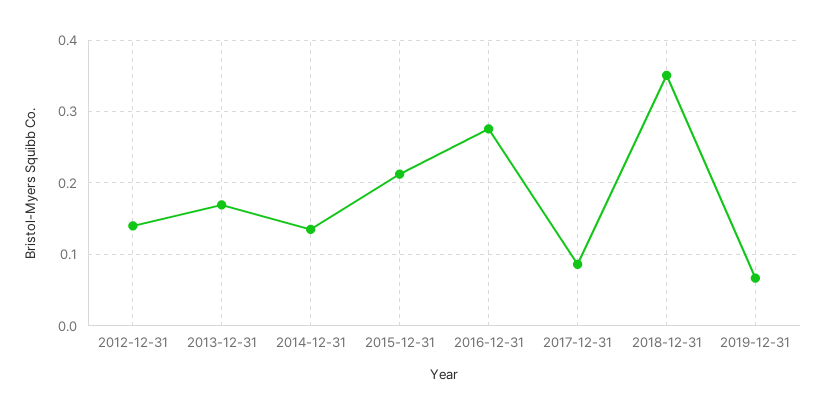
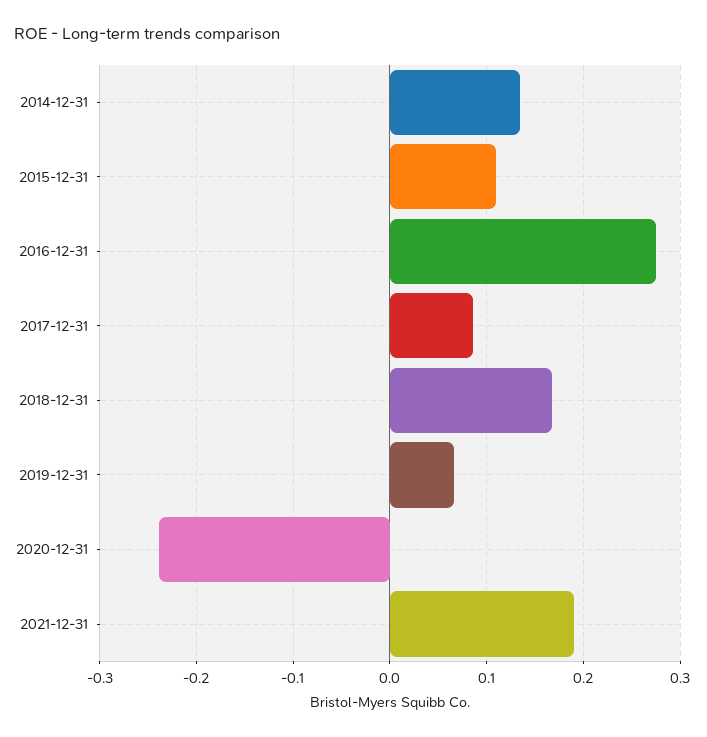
2012-12-31: 0.14 -> none
2013-12-31: 0.17 -> none
2015-12-31: 0.21 -> 0.11
2018-12-31: 0.35 -> 0.17
2020-12-31: none -> -0.24
2021-12-31: none -> 0.19

